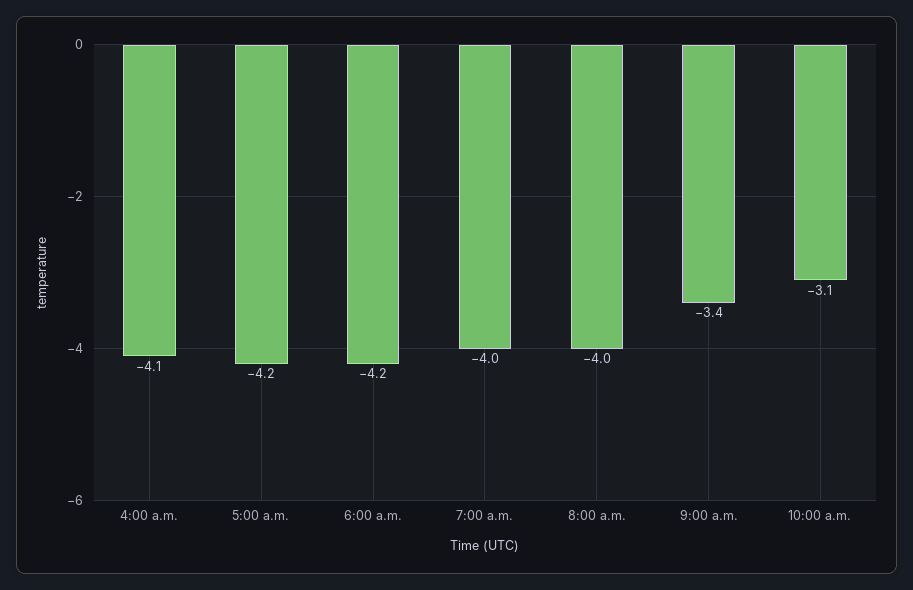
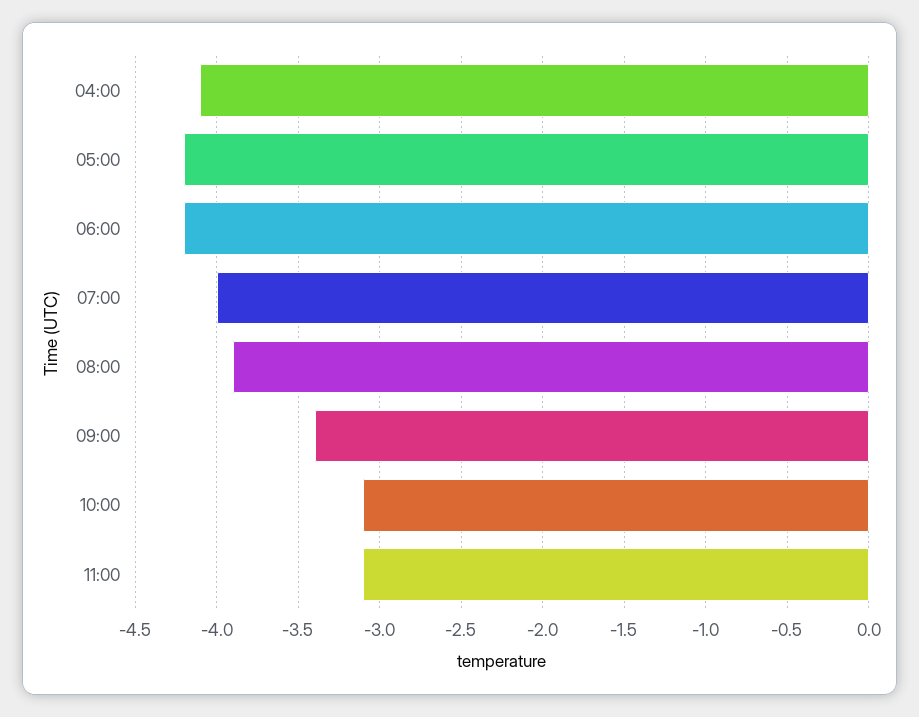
8:00 a.m.: -4 -> -3.9
11:00: none -> -3.1

